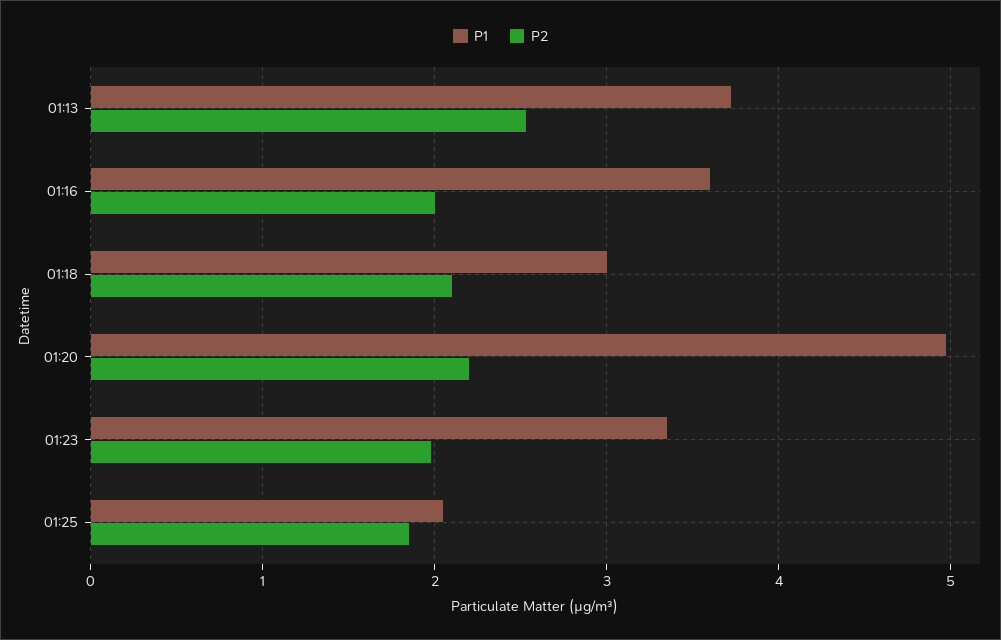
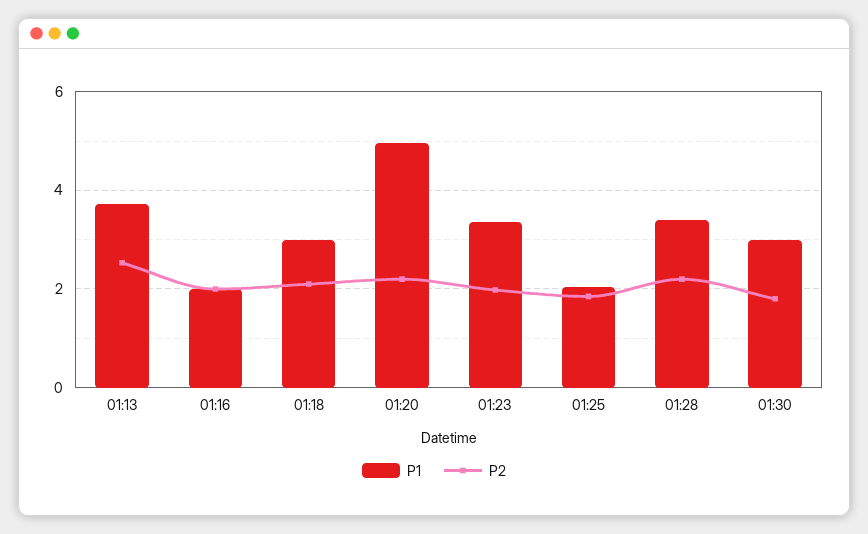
P1, 01:16: 3.6 -> 2
P1, 01:28: none -> 3.4
P2, 01:28: none -> 2.2
P1, 01:30: none -> 3
P2, 01:30: none -> 1.8

